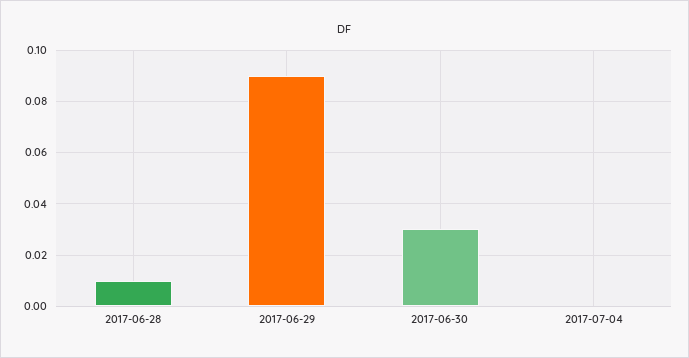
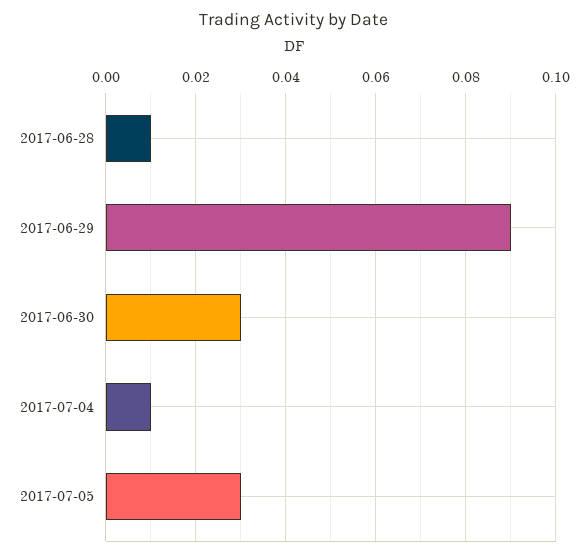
2017-07-04: 0 -> 0.01
2017-07-05: none -> 0.03

